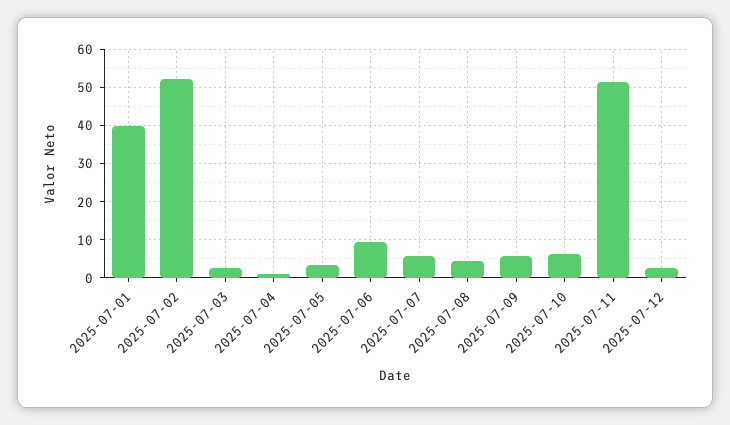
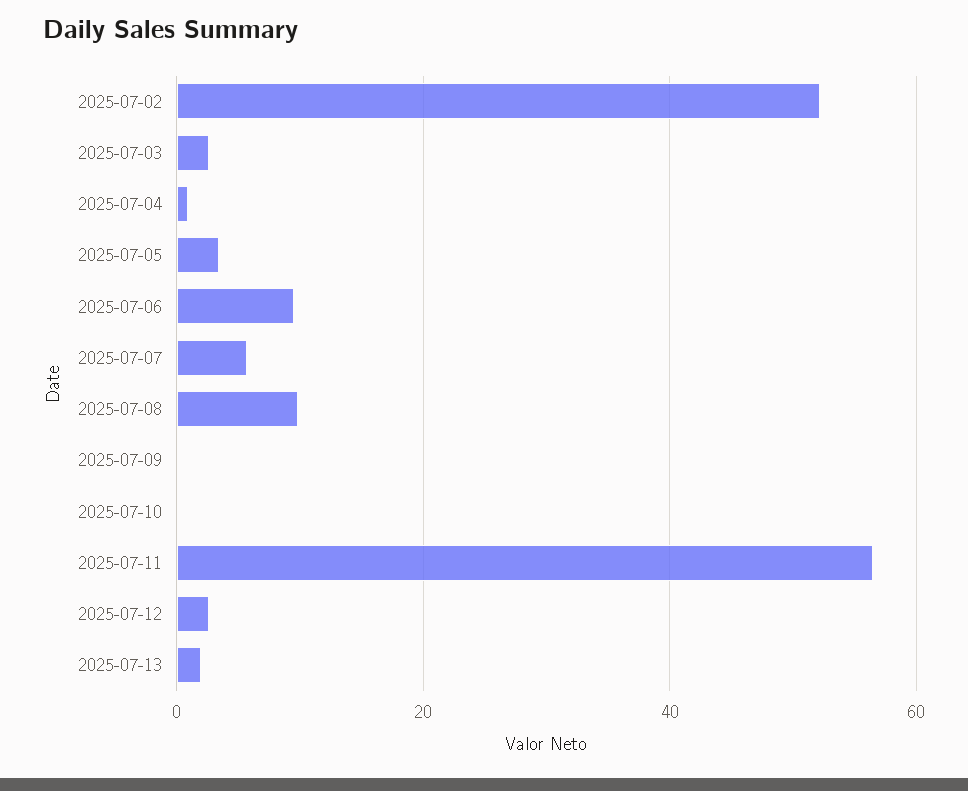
2025-07-01: 40 -> none
2025-07-08: 4 -> 10
2025-07-09: 6 -> 0
2025-07-10: 6 -> 0
2025-07-11: 52 -> 56
2025-07-13: none -> 2

